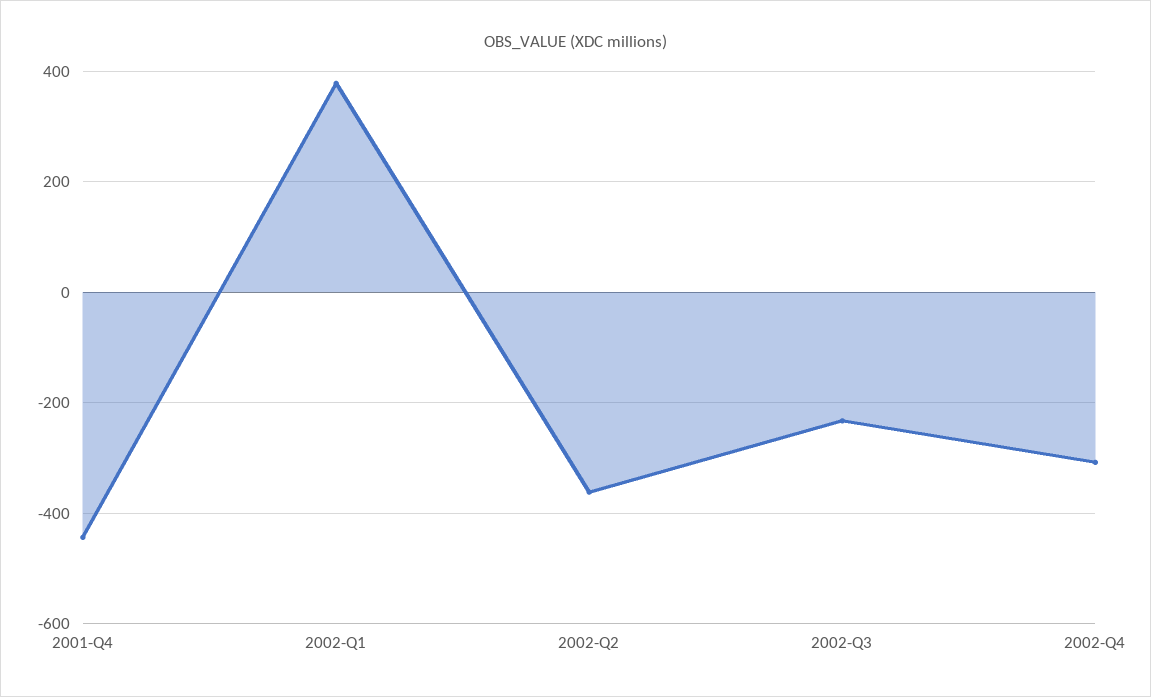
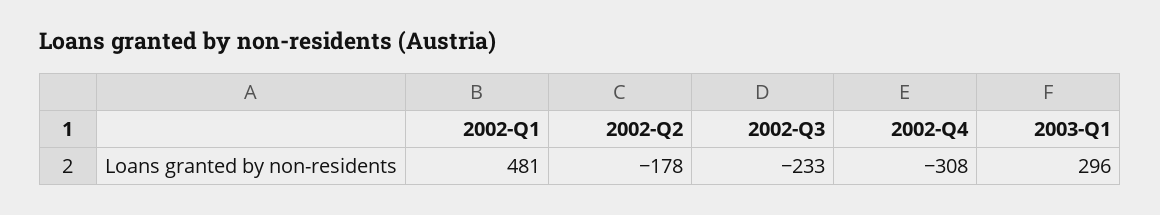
2001-Q4: -440 -> none
2002-Q1: 380 -> 481
2002-Q2: -360 -> -178
2003-Q1: none -> 296

